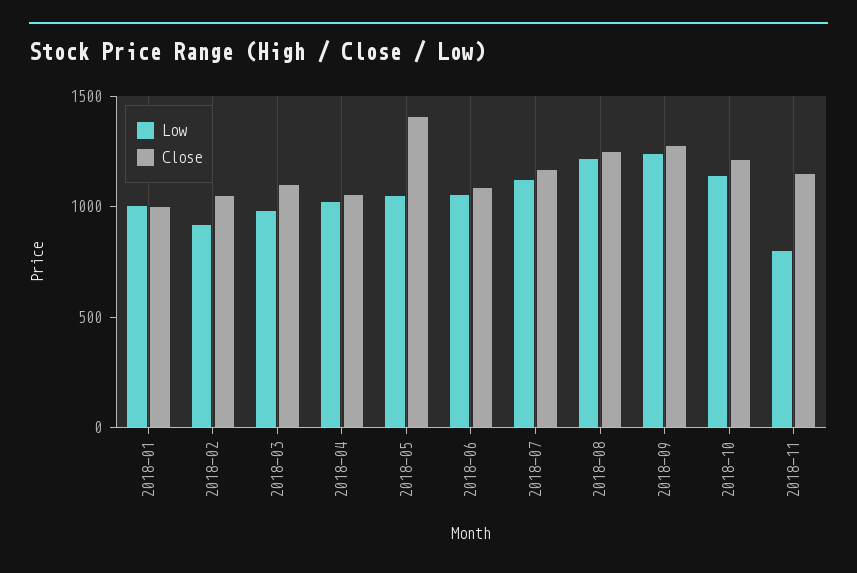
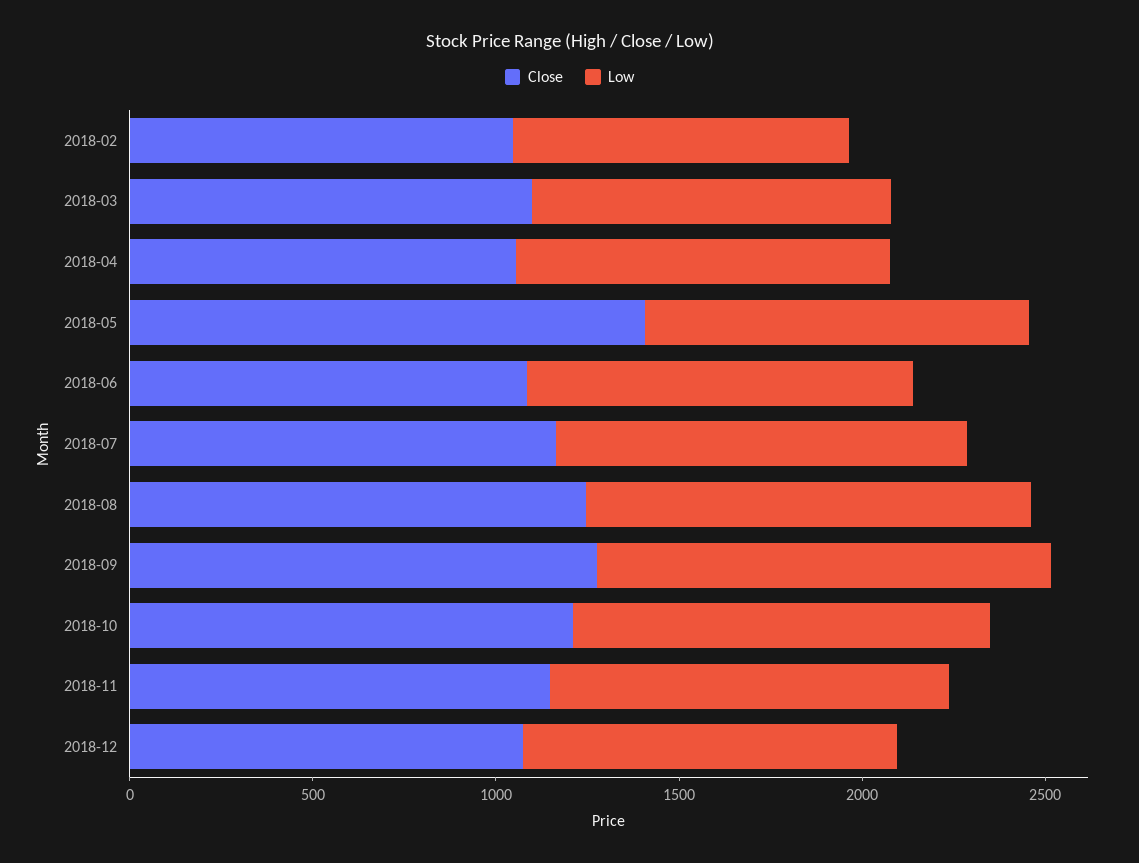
Low, 2018-01: 1000 -> none
Close, 2018-01: 1000 -> none
Low, 2018-11: 800 -> 1100
Close, 2018-12: none -> 1100
Low, 2018-12: none -> 1000

